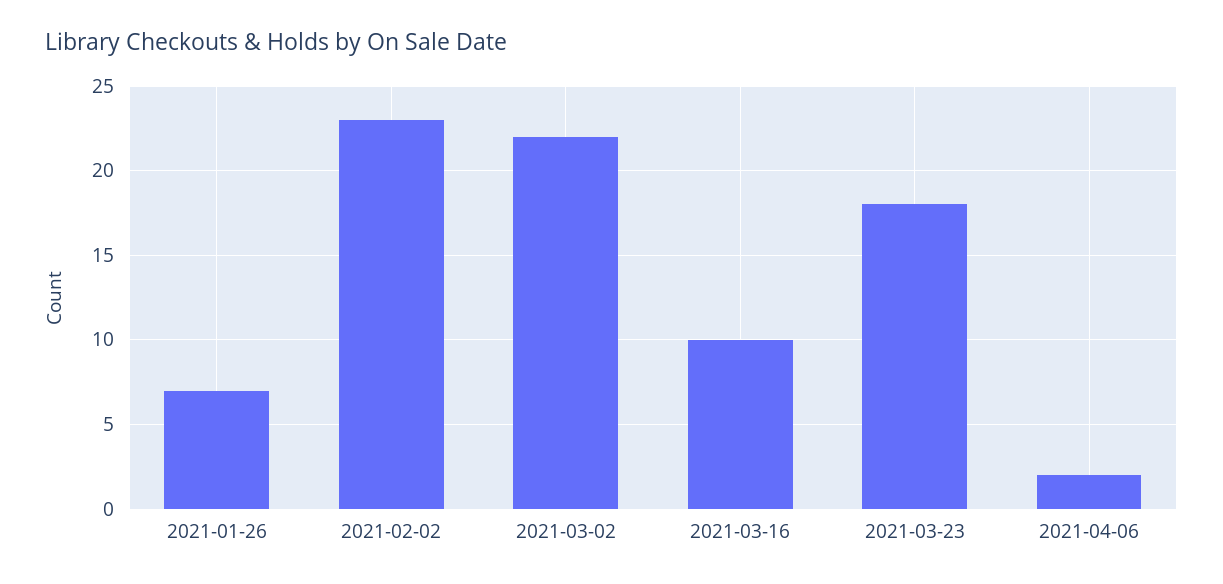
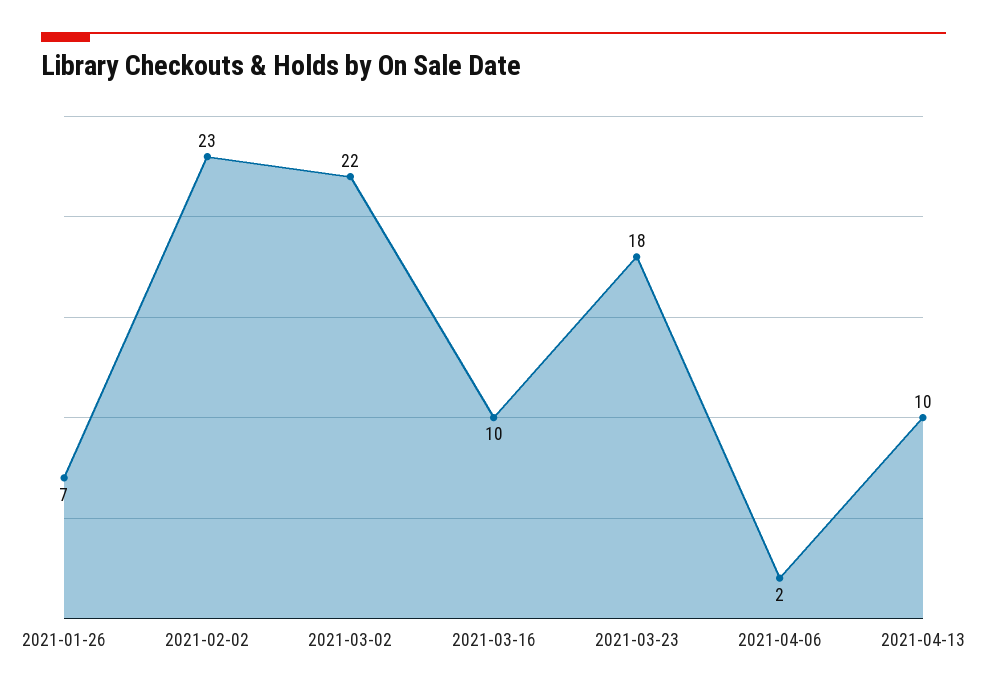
2021-04-13: none -> 10

